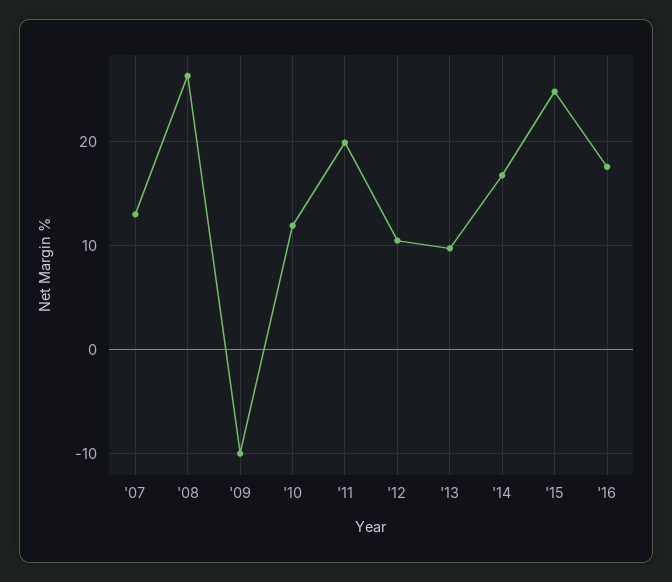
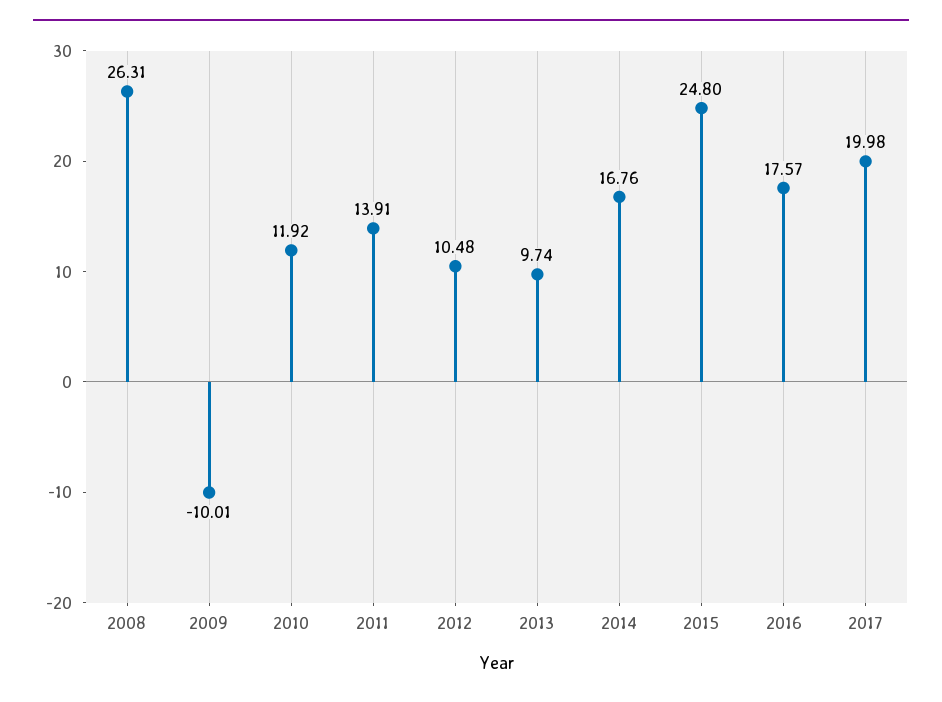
'07: 13 -> none
'11: 20 -> 13.91
2017: none -> 19.98

